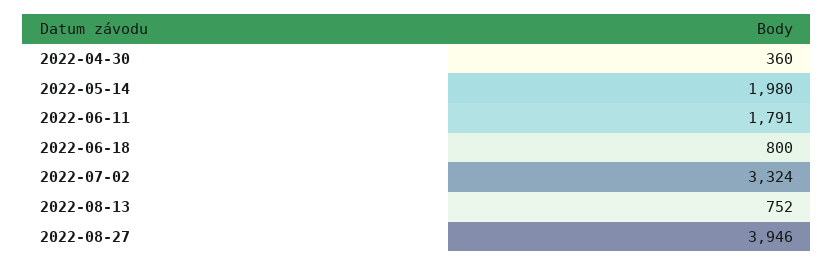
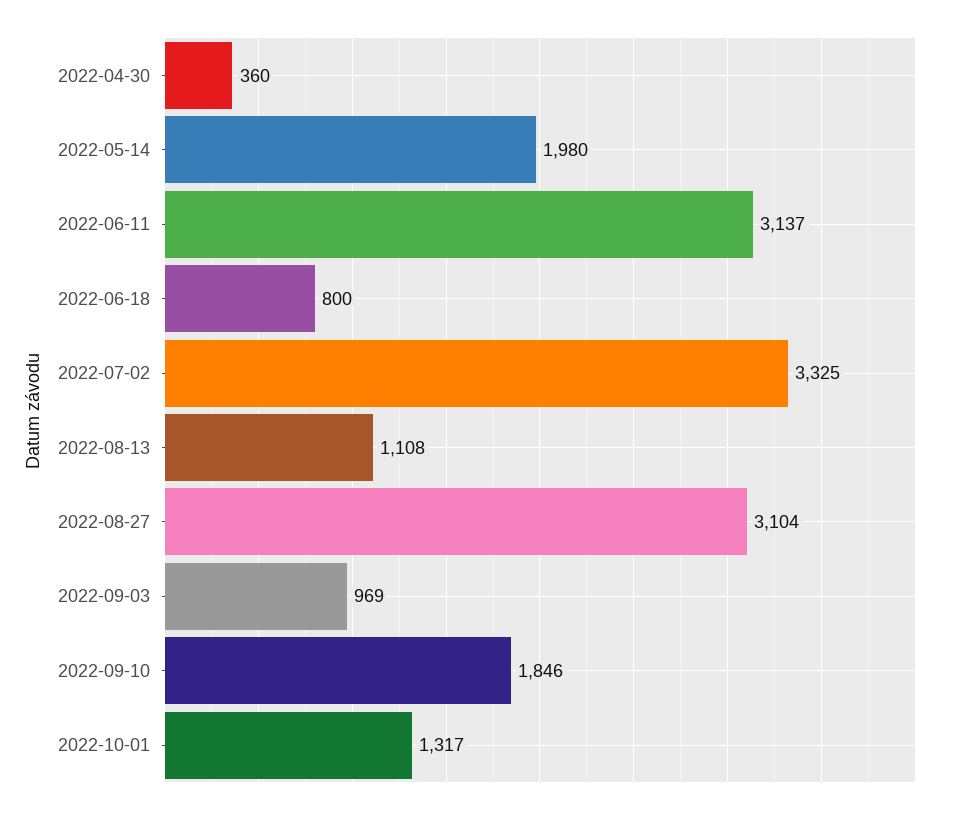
2022-06-11: 1791 -> 3137
2022-07-02: 3324 -> 3325
2022-08-13: 752 -> 1108
2022-08-27: 3946 -> 3104
2022-09-03: none -> 969
2022-09-10: none -> 1846
2022-10-01: none -> 1317

